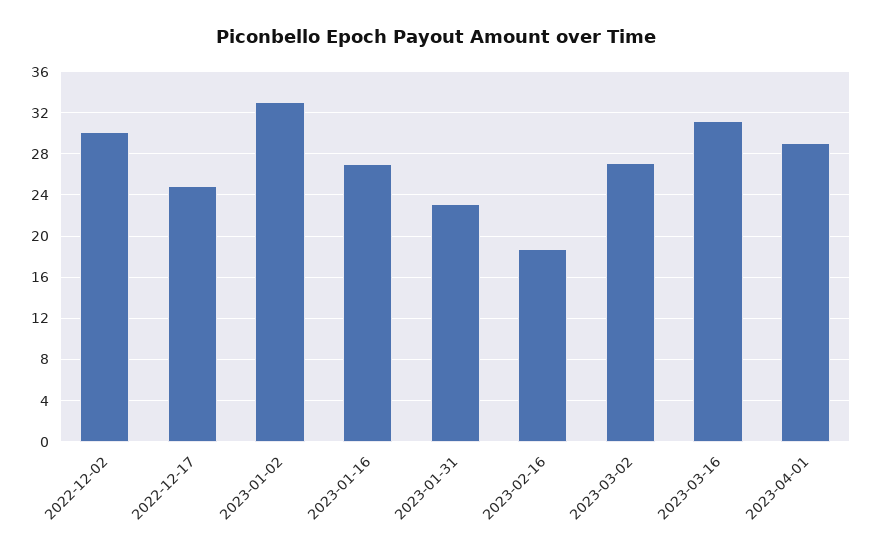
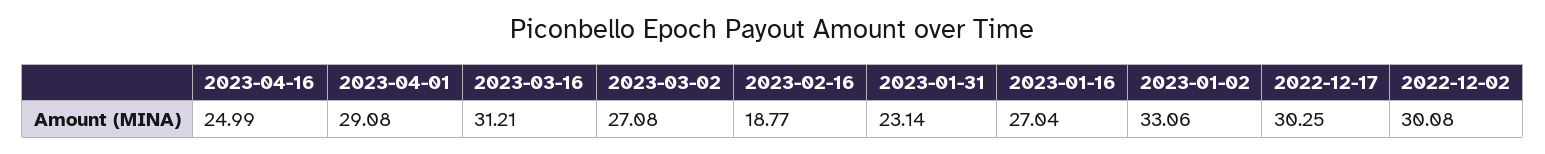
2022-12-17: 25 -> 30.25
2023-04-16: none -> 24.99

